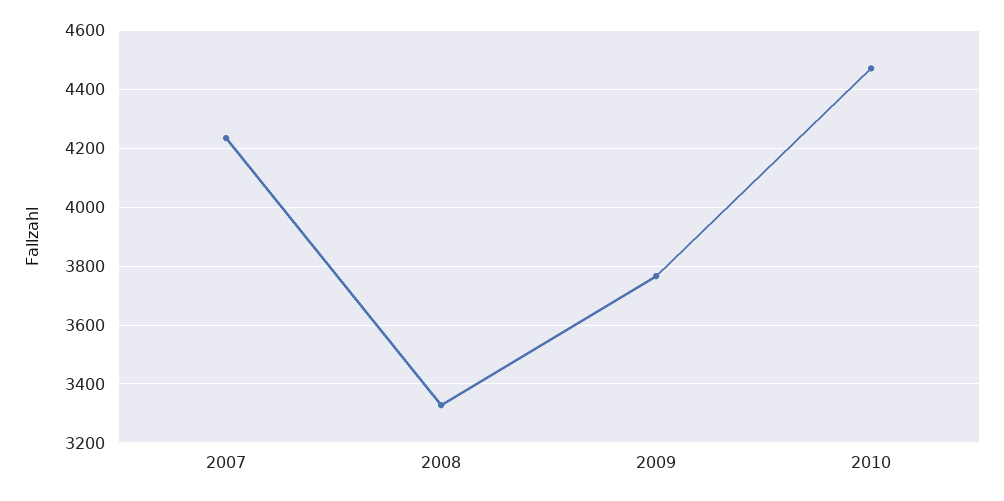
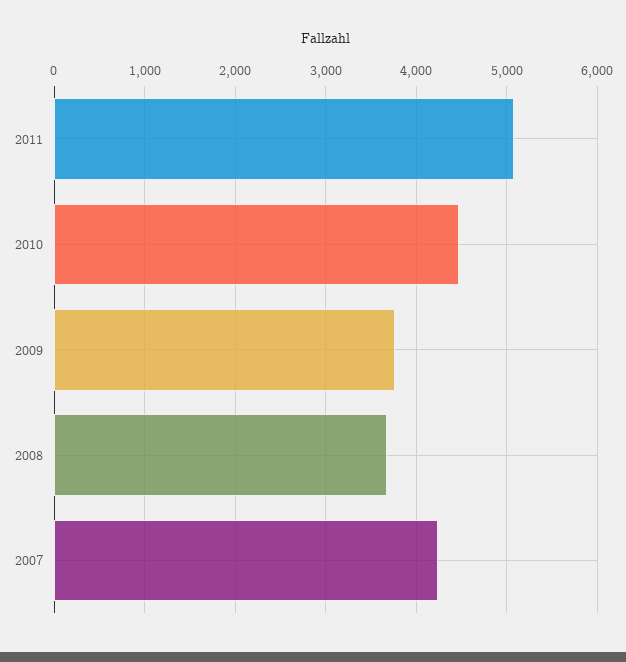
2008: 3325 -> 3700
2011: none -> 5100

